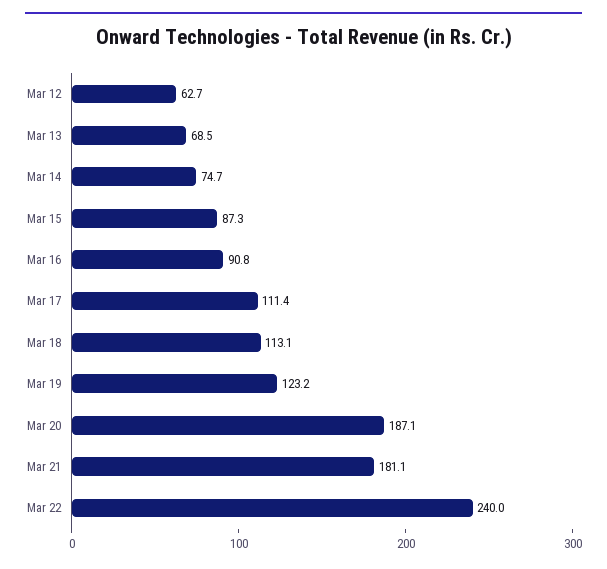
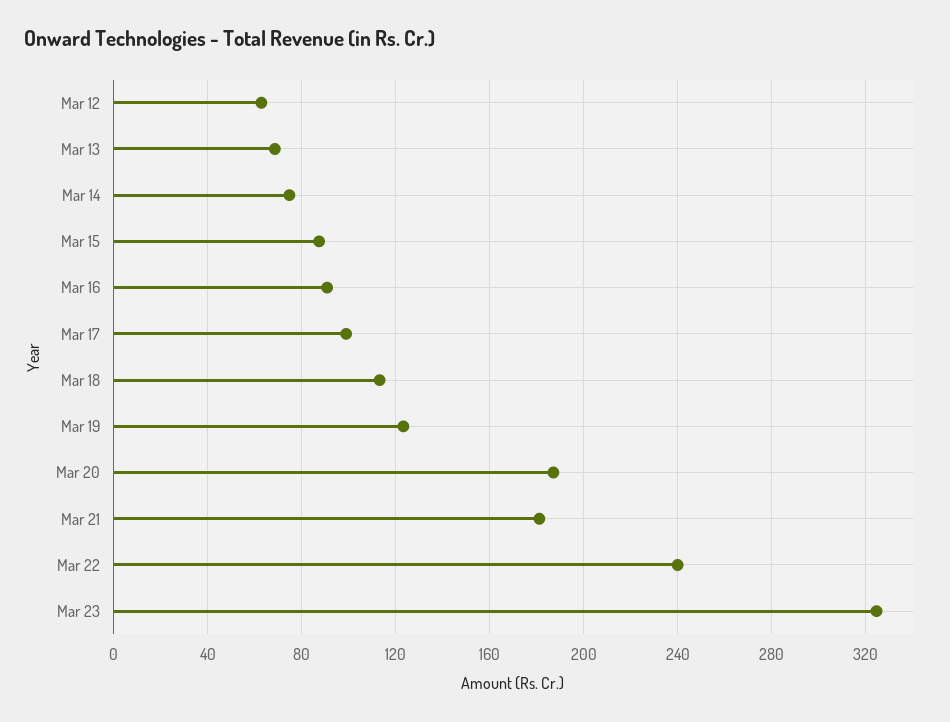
Mar 17: 111.4 -> 100
Mar 23: none -> 325

